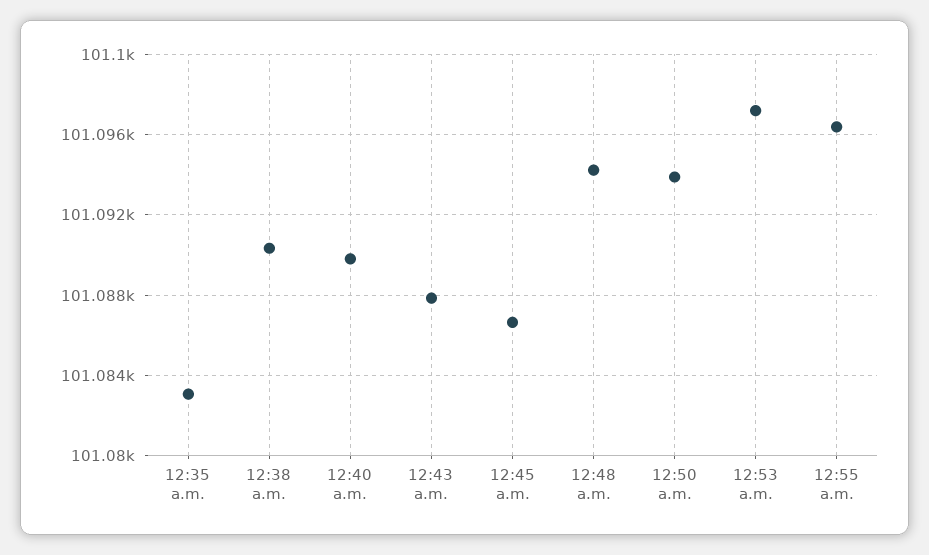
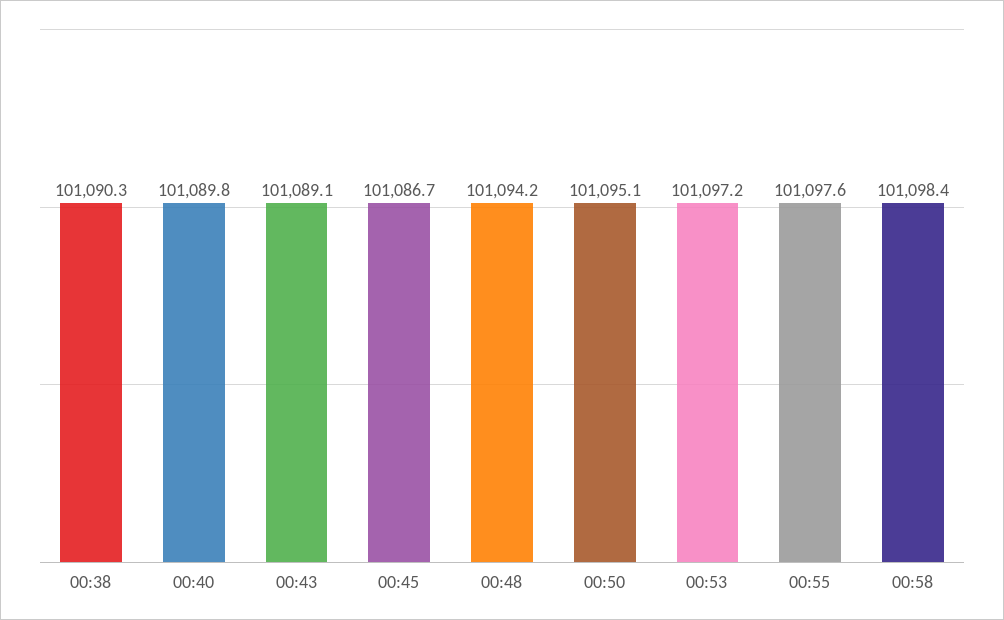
12:35 a.m.: 101083 -> none
12:43 a.m.: 101088 -> 101089.1
12:50 a.m.: 101094 -> 101095.1
12:55 a.m.: 101096.5 -> 101097.6
00:58: none -> 101098.4

